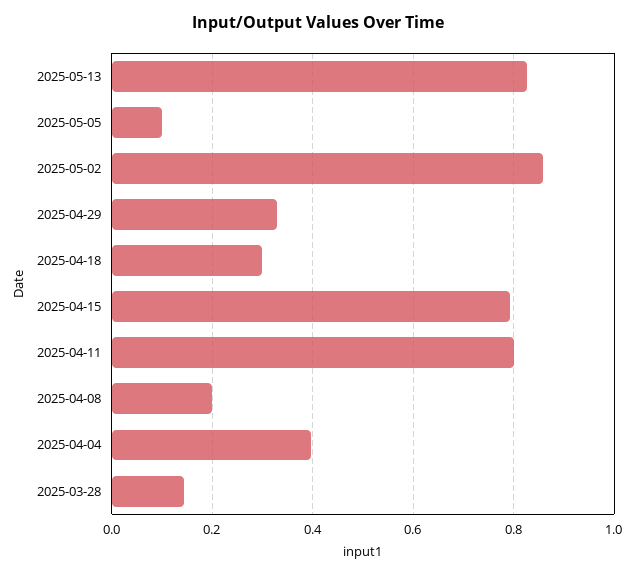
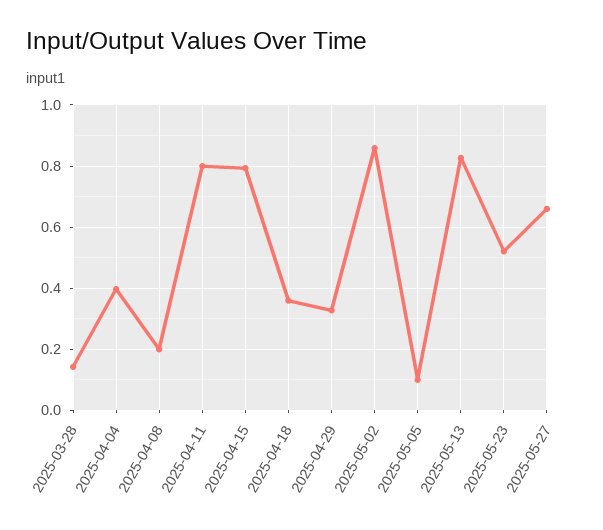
2025-04-18: 0.3 -> 0.36
2025-05-23: none -> 0.52
2025-05-27: none -> 0.66

